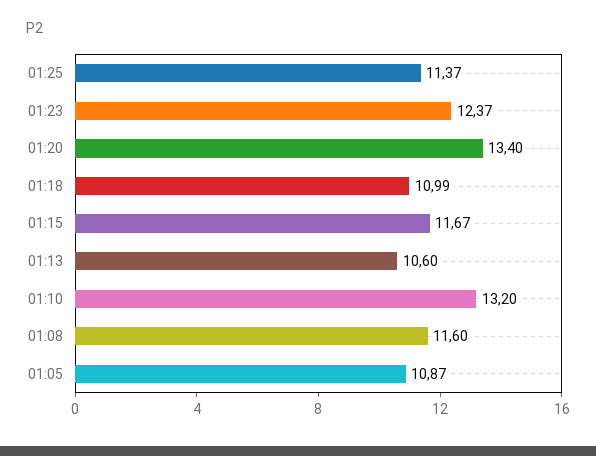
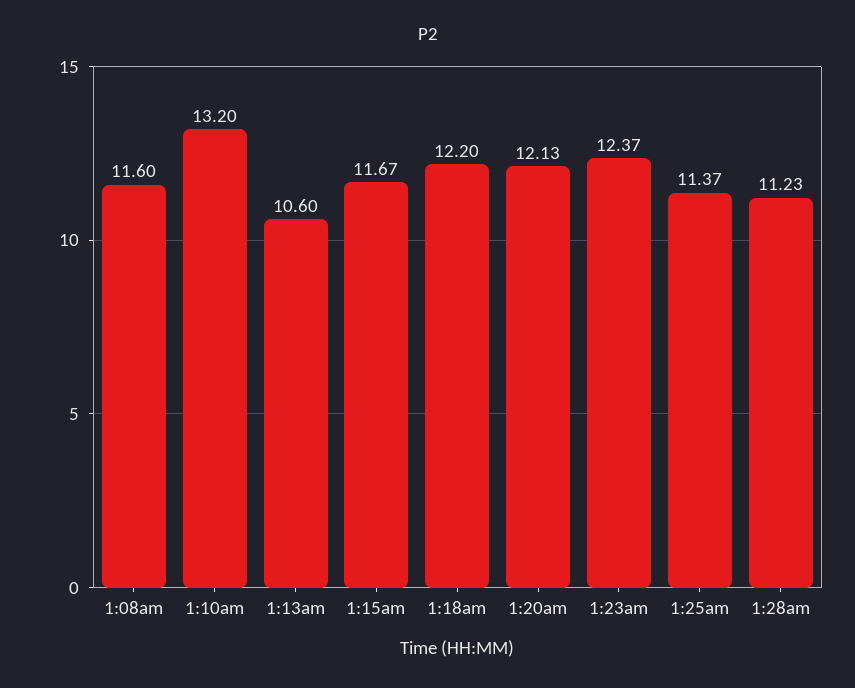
01:20: 13.4 -> 12.13
01:18: 10.99 -> 12.2
01:05: 10.87 -> none
1:28am: none -> 11.23

